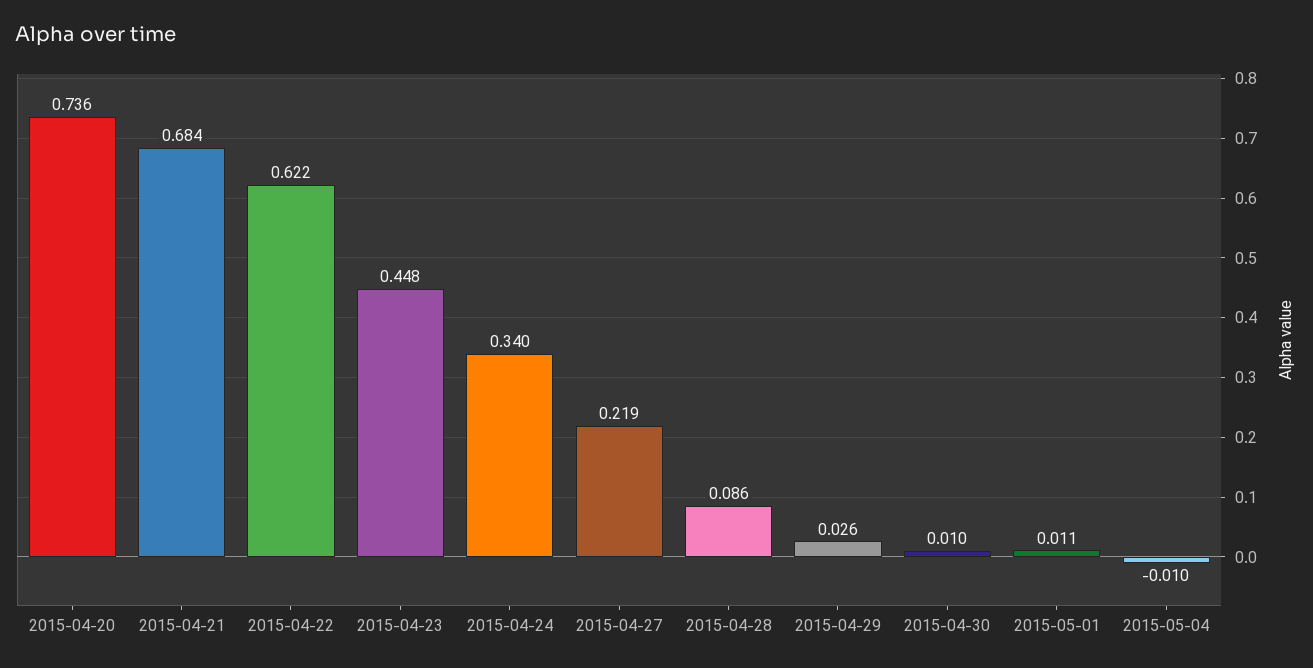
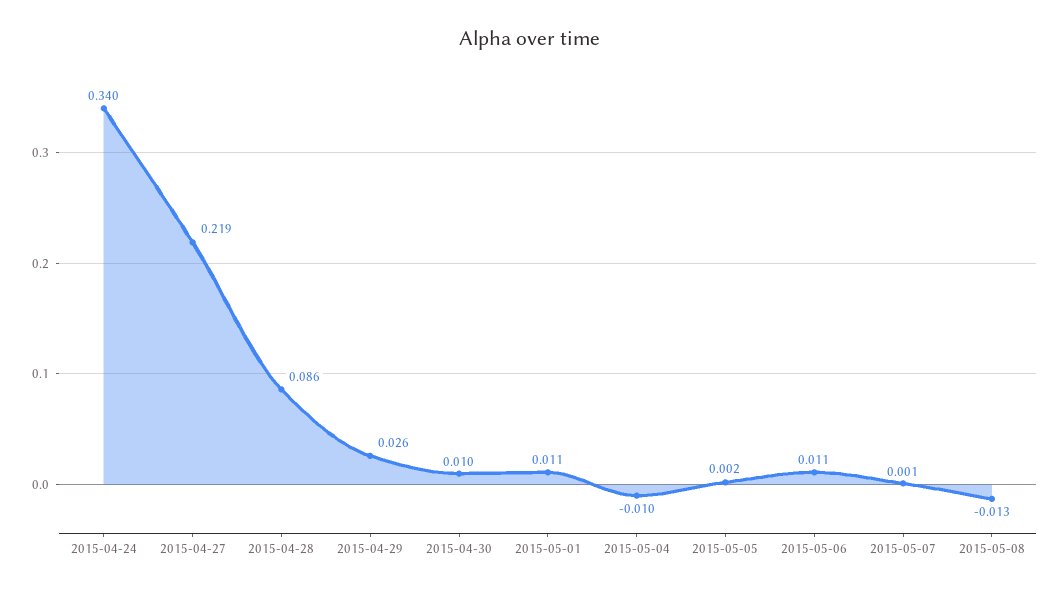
2015-04-20: 0.736 -> none
2015-04-21: 0.684 -> none
2015-04-22: 0.622 -> none
2015-04-23: 0.448 -> none
2015-05-05: none -> 0.002
2015-05-06: none -> 0.011
2015-05-07: none -> 0.001
2015-05-08: none -> -0.013

